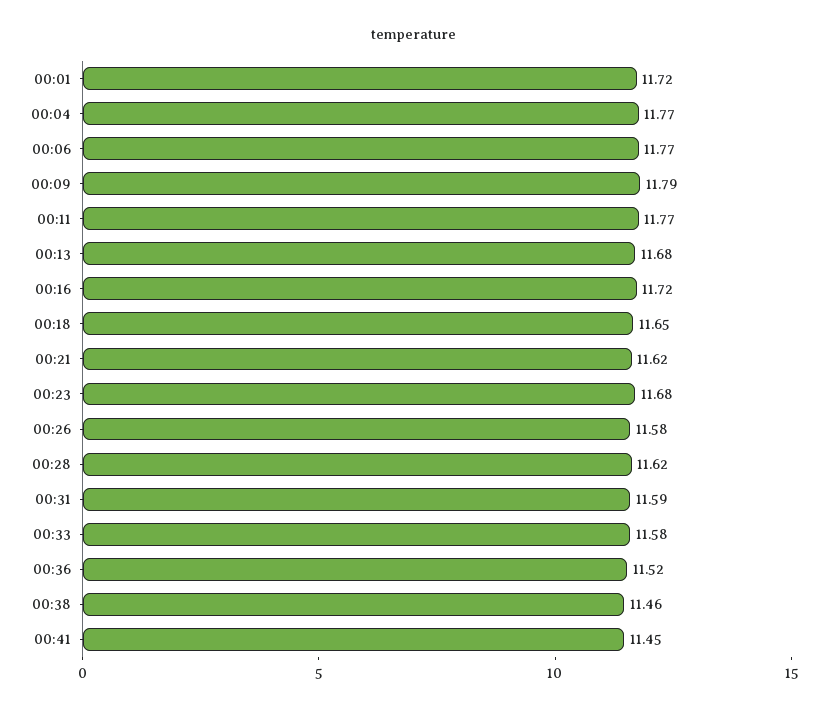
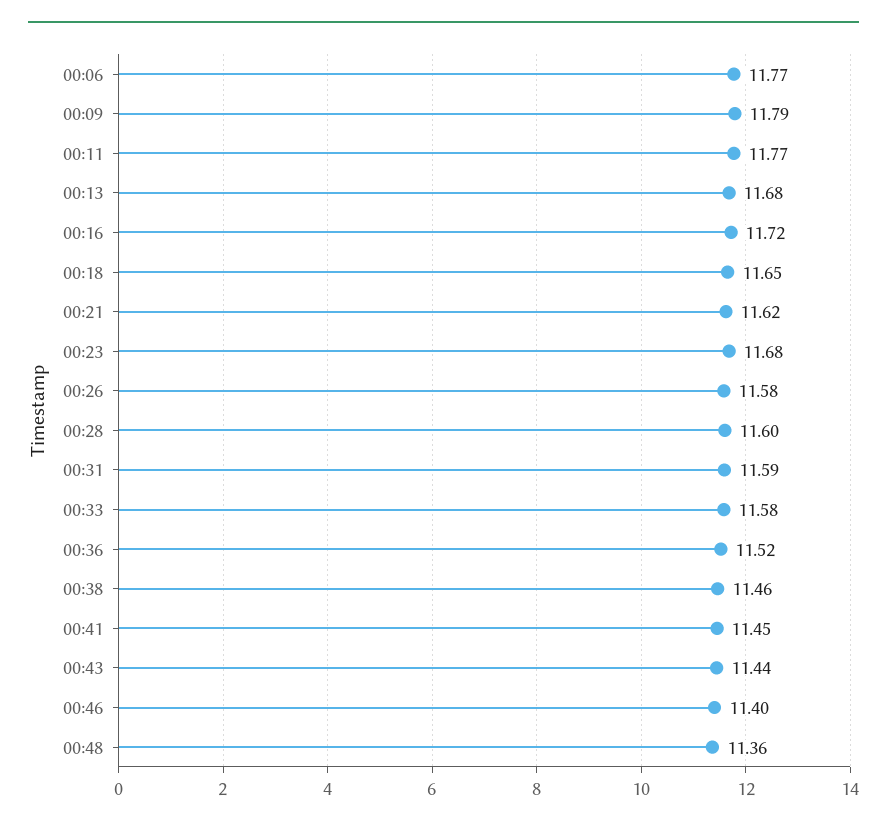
00:01: 11.72 -> none
00:04: 11.77 -> none
00:28: 11.62 -> 11.6
00:43: none -> 11.44
00:46: none -> 11.4
00:48: none -> 11.36

